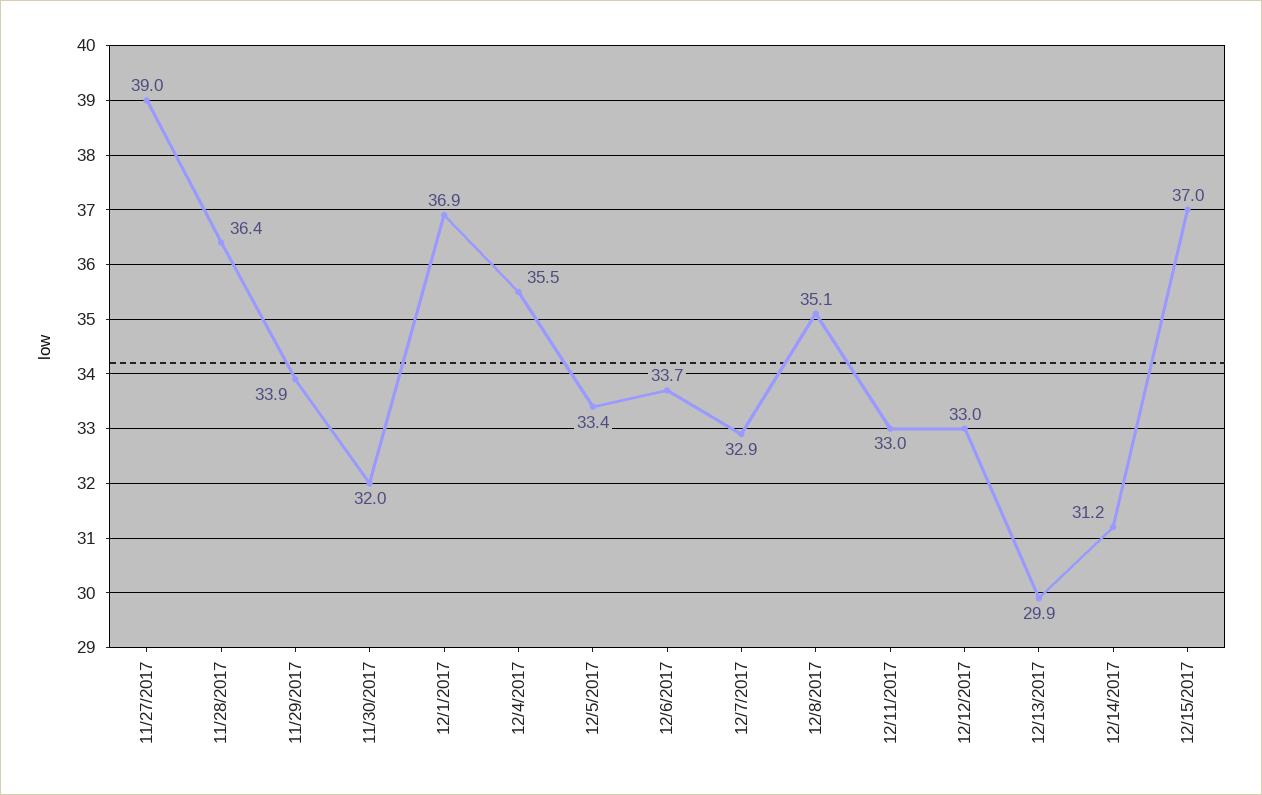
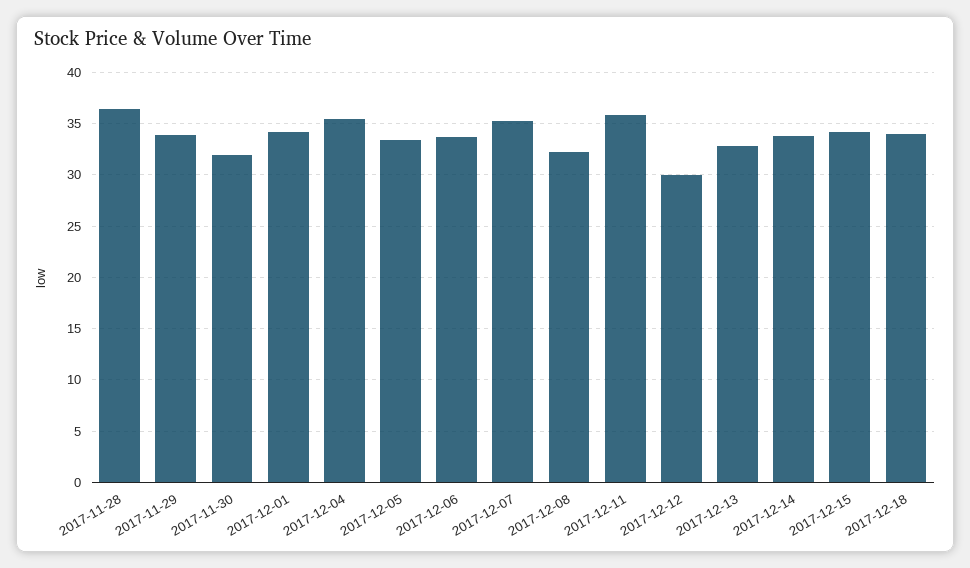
11/27/2017: 39 -> none
12/1/2017: 36.9 -> 34
12/7/2017: 32.9 -> 35
12/8/2017: 35.1 -> 32
12/11/2017: 33 -> 36
12/12/2017: 33 -> 30
12/13/2017: 29.9 -> 33
12/14/2017: 31.2 -> 34
12/15/2017: 37 -> 34
2017-12-18: none -> 34

